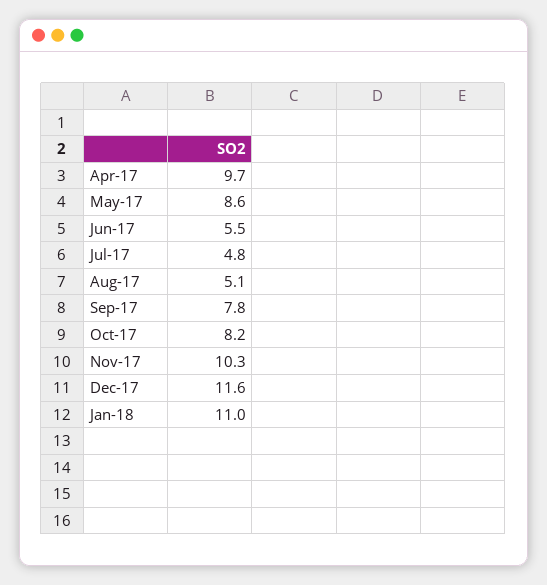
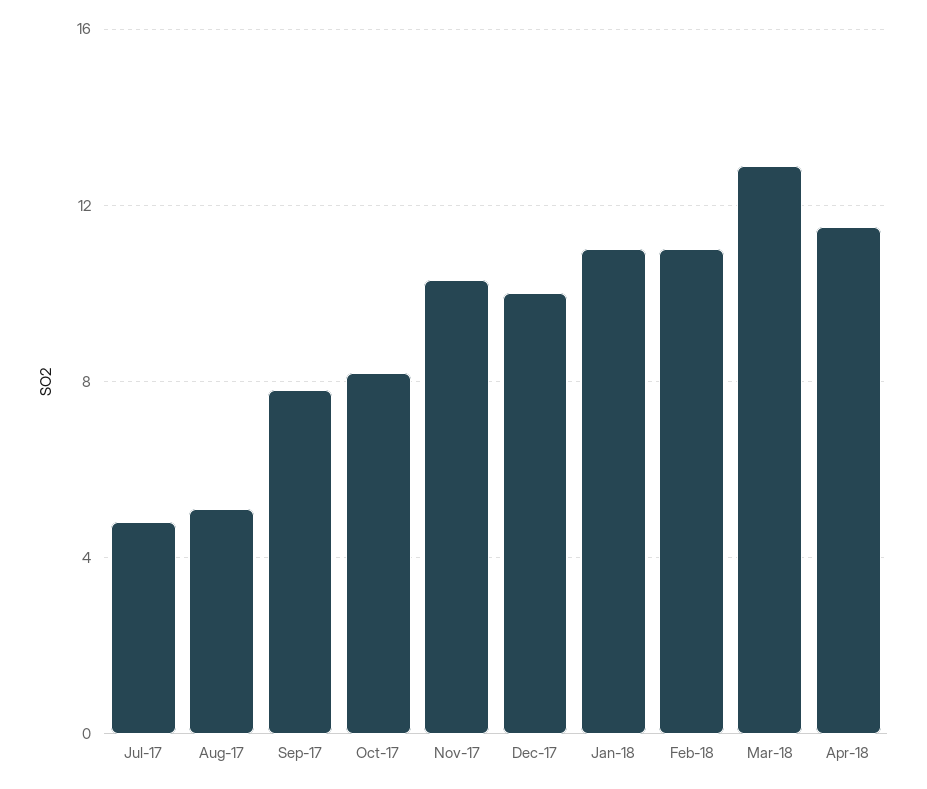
Apr-17: 9.7 -> none
May-17: 8.6 -> none
Jun-17: 5.5 -> none
Dec-17: 11.6 -> 10
Feb-18: none -> 11
Mar-18: none -> 13
Apr-18: none -> 11.5

